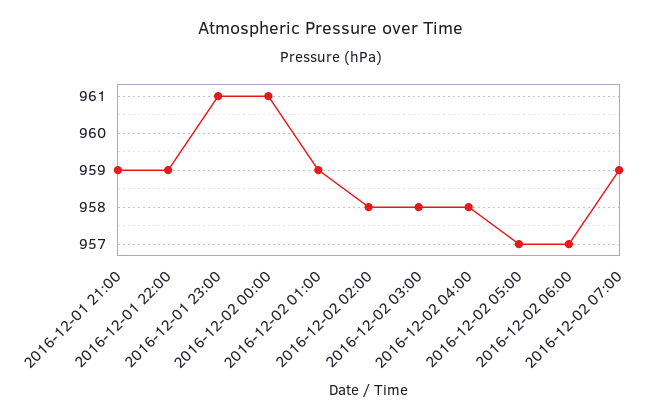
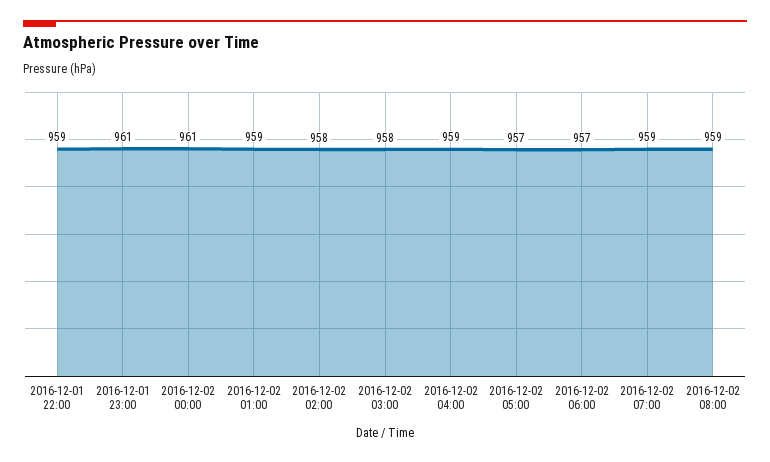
2016-12-01 21:00: 959 -> none
2016-12-02 04:00: 958 -> 959
2016-12-02 08:00: none -> 959

